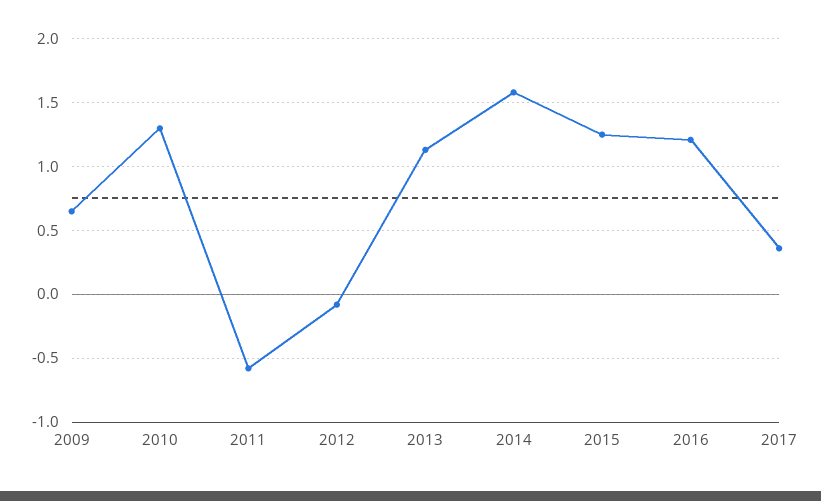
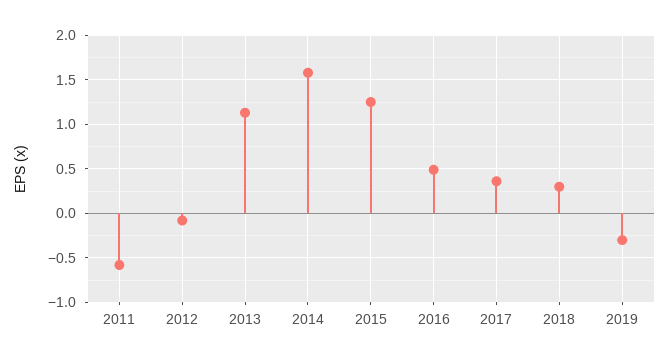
2009: 0.65 -> none
2010: 1.3 -> none
2016: 1.2 -> 0.5
2018: none -> 0.3
2019: none -> -0.3

